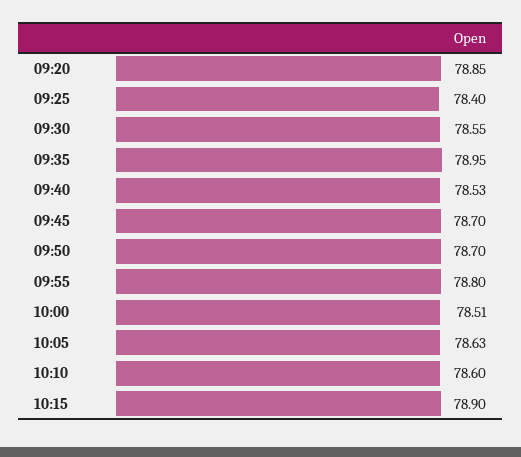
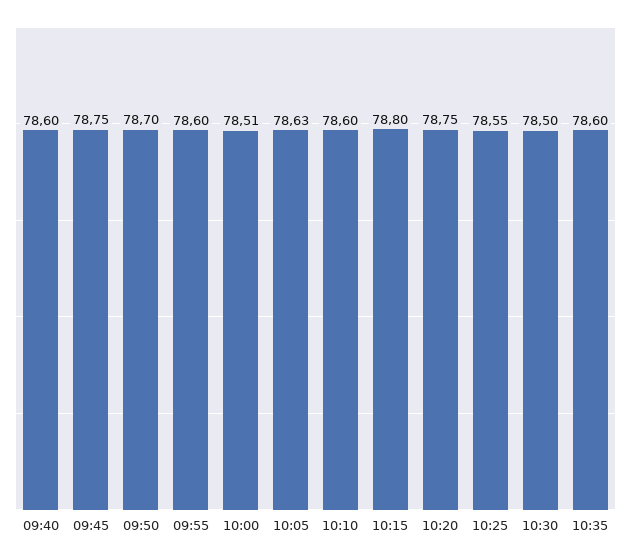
09:20: 78.85 -> none
09:25: 78.4 -> none
09:30: 78.55 -> none
09:35: 78.95 -> none
09:40: 78.53 -> 78.6
09:45: 78.7 -> 78.75
09:55: 78.8 -> 78.6
10:15: 78.9 -> 78.8
10:20: none -> 78.75
10:25: none -> 78.55
10:30: none -> 78.5
10:35: none -> 78.6

